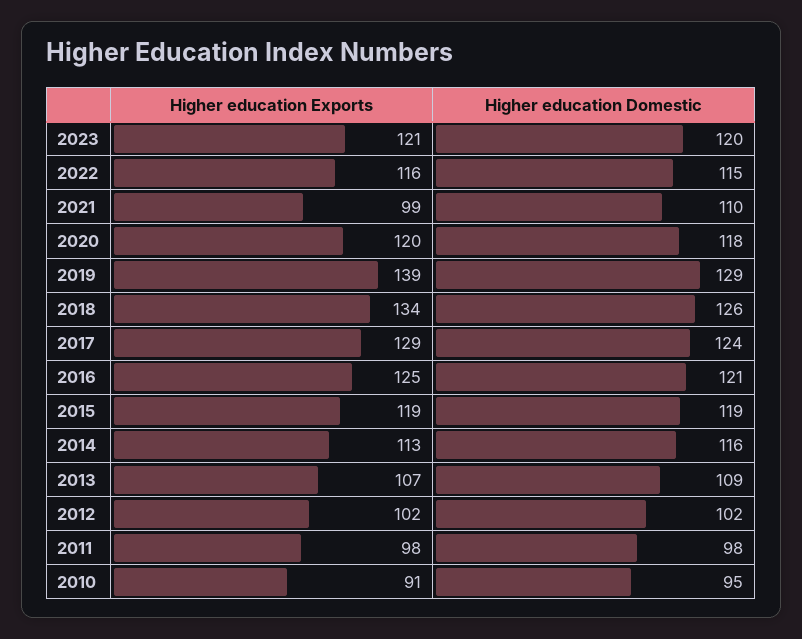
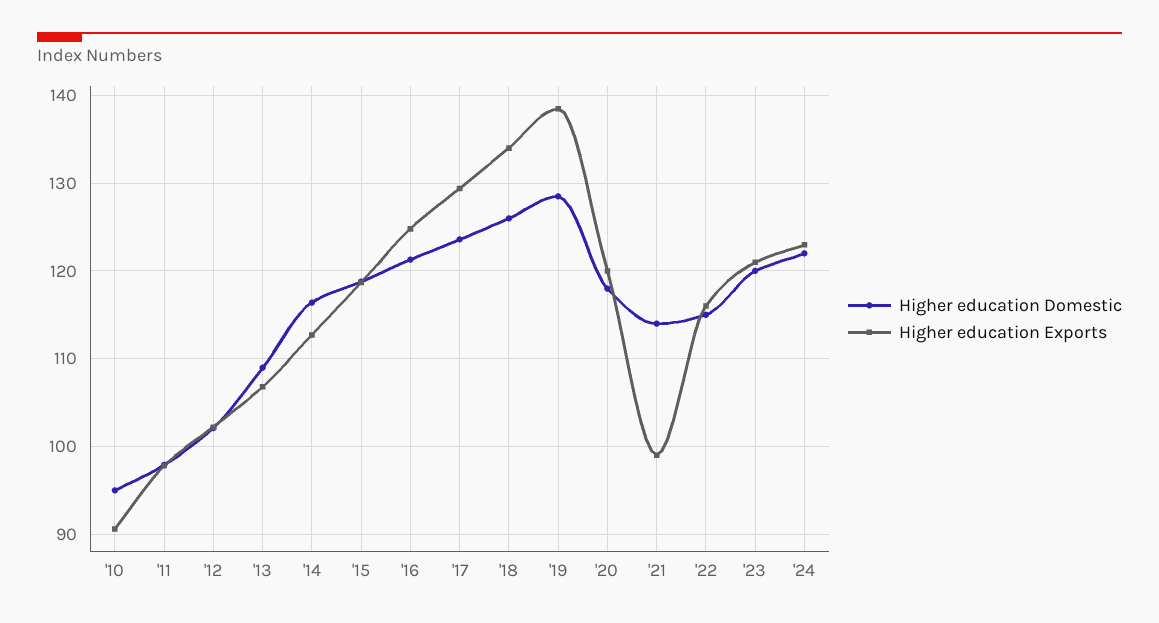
Higher education Domestic, 2021: 110 -> 114
Higher education Domestic, '24: none -> 122
Higher education Exports, '24: none -> 123

